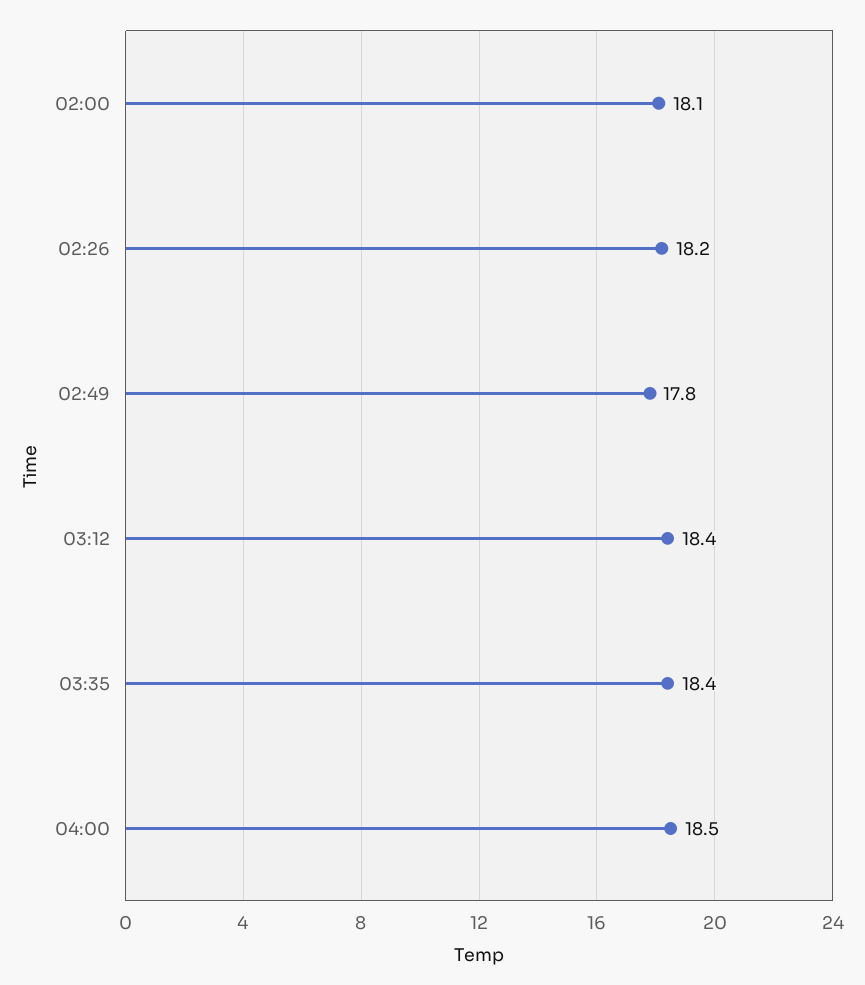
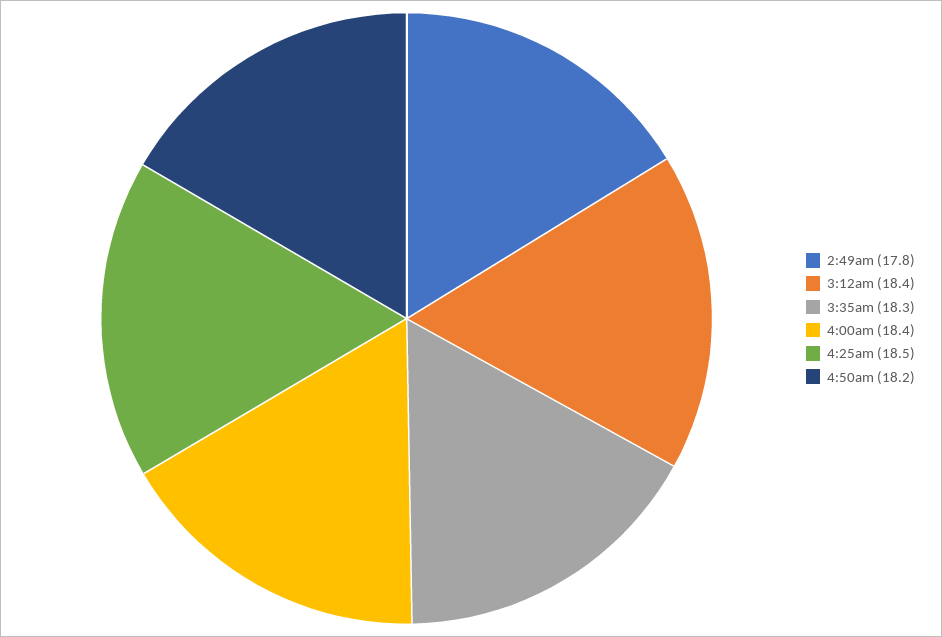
02:00: 18.1 -> none
02:26: 18.2 -> none
03:35: 18.4 -> 18.3
04:00: 18.5 -> 18.4
4:25am: none -> 18.5
4:50am: none -> 18.2

